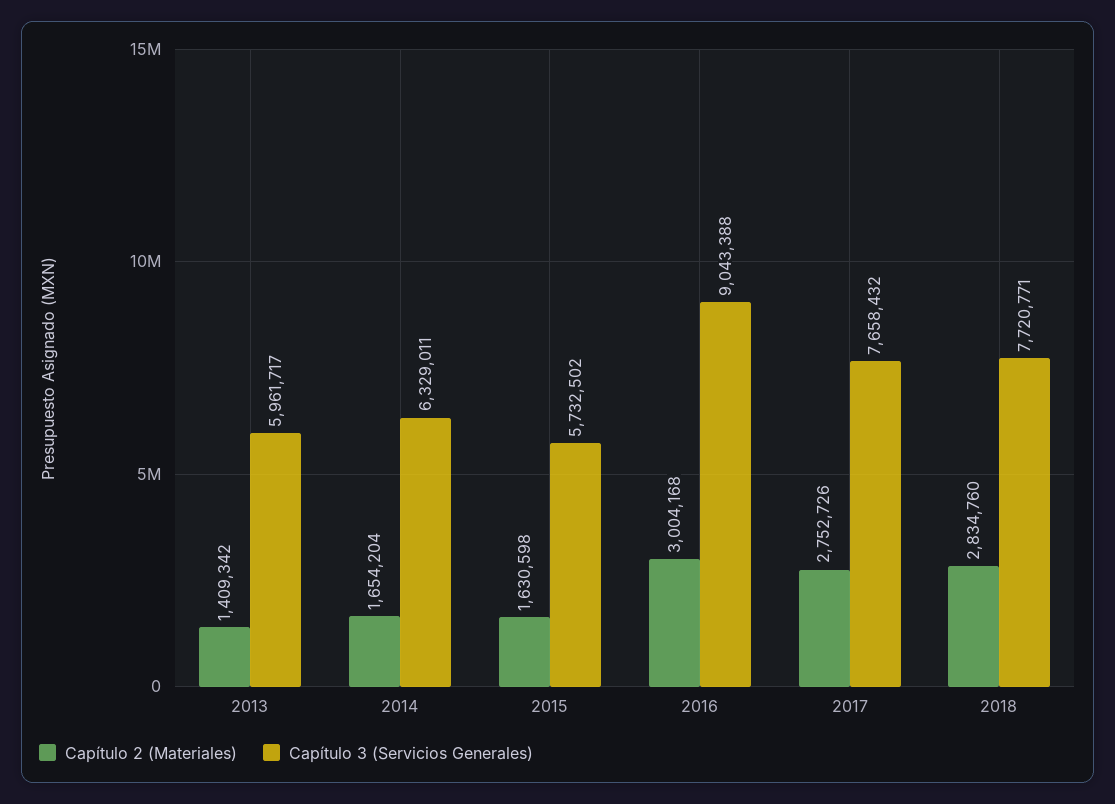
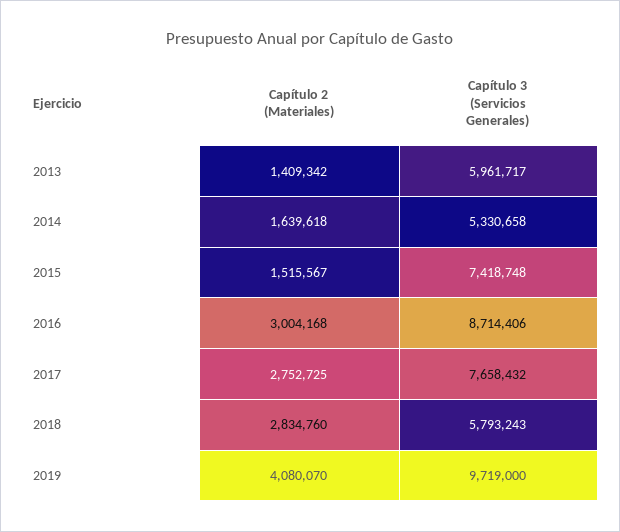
Capítulo 2 (Materiales), 2014: 1654204 -> 1639618
Capítulo 3 (Servicios Generales), 2014: 6329011 -> 5330658
Capítulo 2 (Materiales), 2015: 1630598 -> 1515567
Capítulo 3 (Servicios Generales), 2015: 5732502 -> 7418748
Capítulo 3 (Servicios Generales), 2016: 9043388 -> 8714406
Capítulo 2 (Materiales), 2017: 2752726 -> 2752725
Capítulo 3 (Servicios Generales), 2018: 7720771 -> 5793243
Capítulo 2 (Materiales), 2019: none -> 4080070
Capítulo 3 (Servicios Generales), 2019: none -> 9719000

